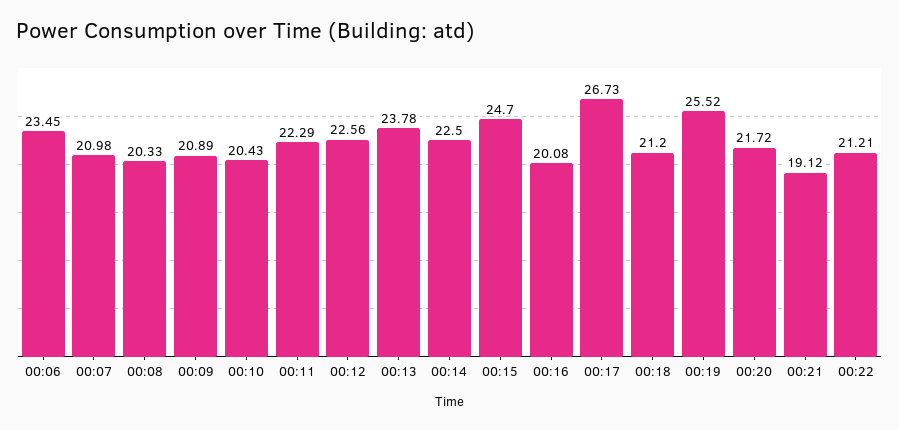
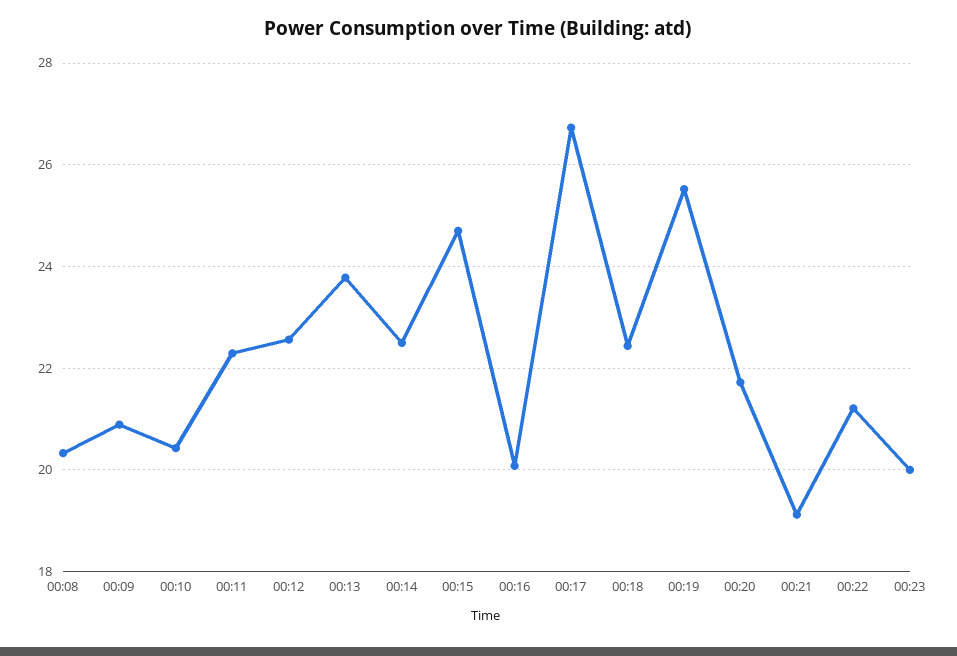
00:06: 23.45 -> none
00:07: 20.98 -> none
00:18: 21.2 -> 22.4
00:23: none -> 20

